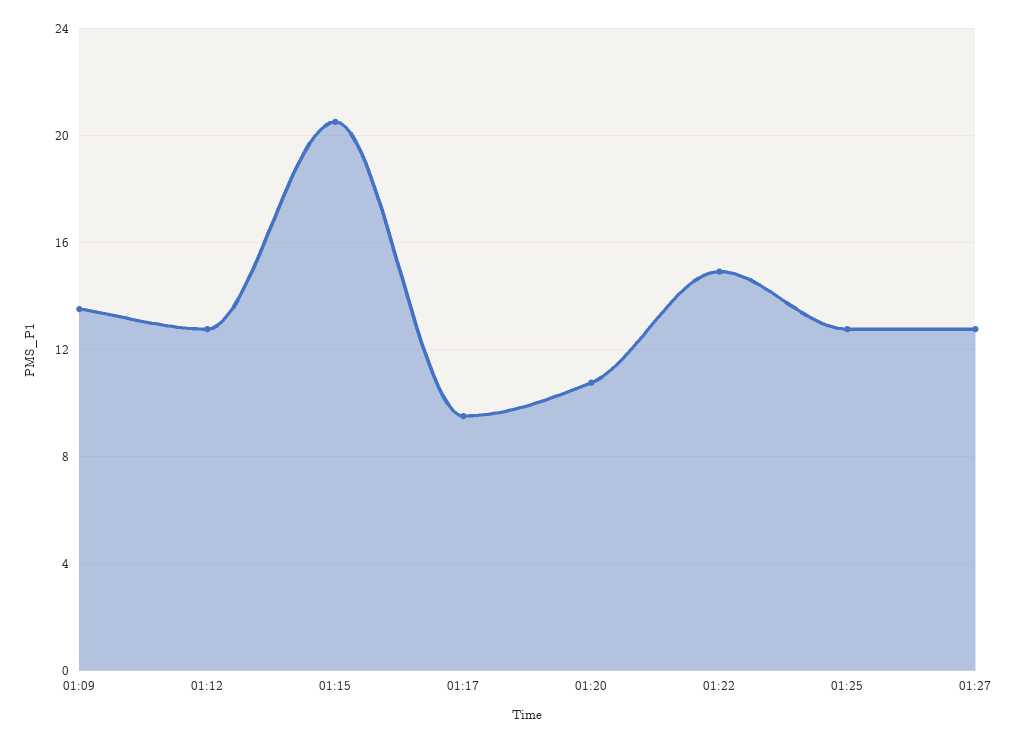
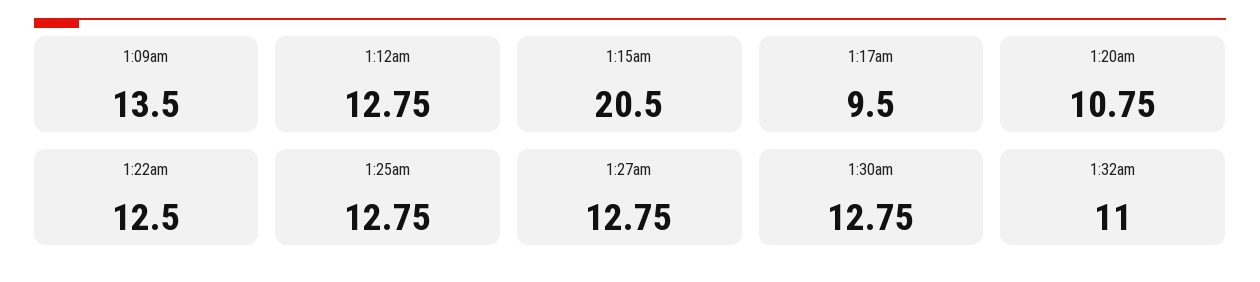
01:22: 15 -> 12.5
1:30am: none -> 12.75
1:32am: none -> 11

